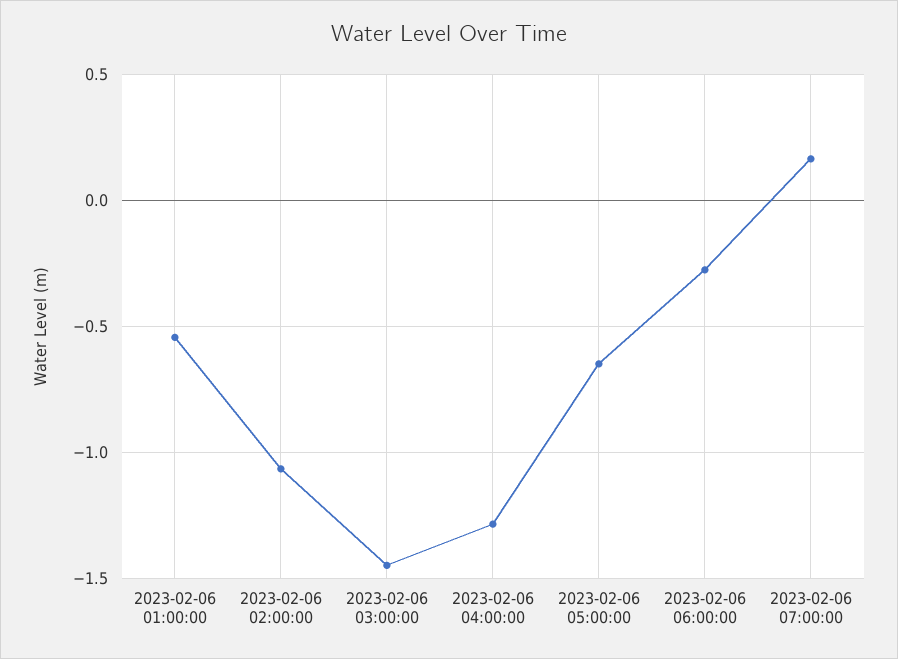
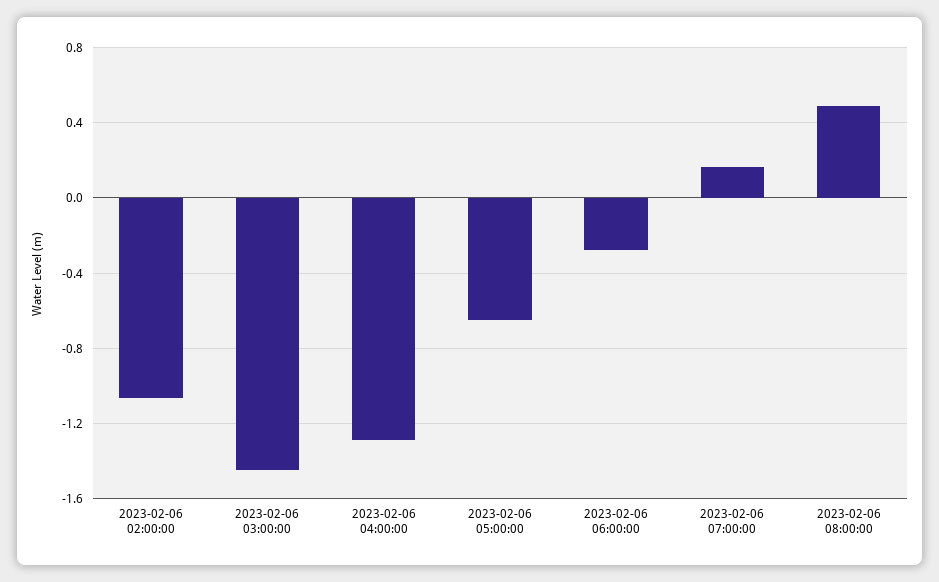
2023-02-06 01:00:00: -0.55 -> none
2023-02-06 08:00:00: none -> 0.5

